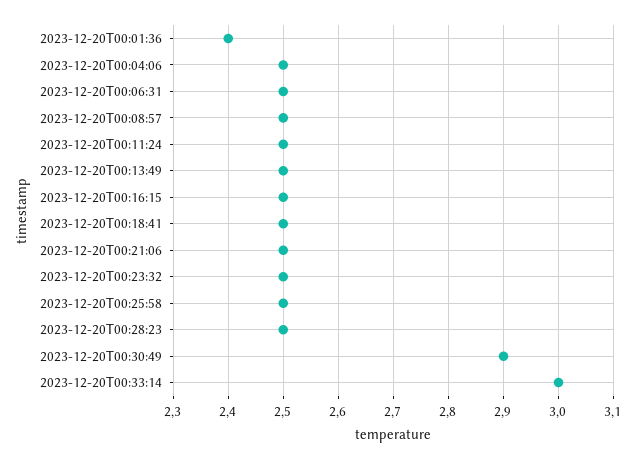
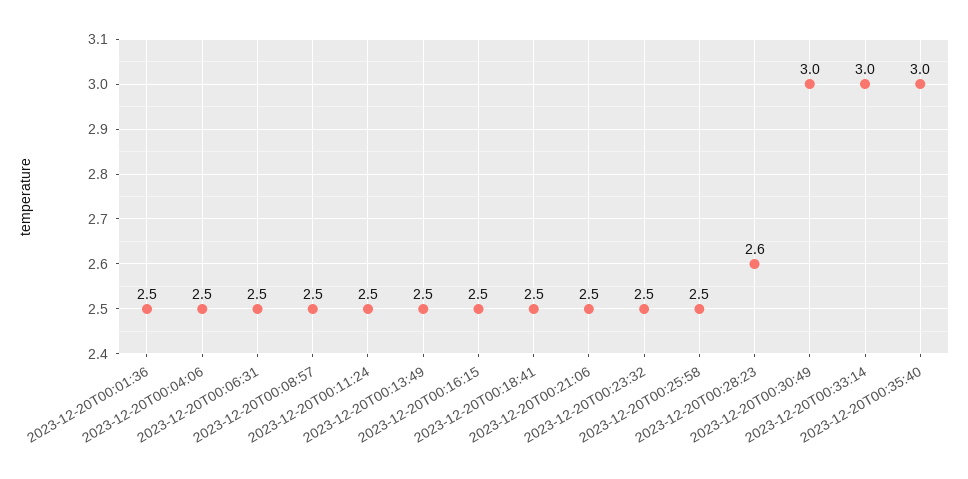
2023-12-20T00:01:36: 2.4 -> 2.5
2023-12-20T00:28:23: 2.5 -> 2.6
2023-12-20T00:30:49: 2.9 -> 3
2023-12-20T00:35:40: none -> 3

